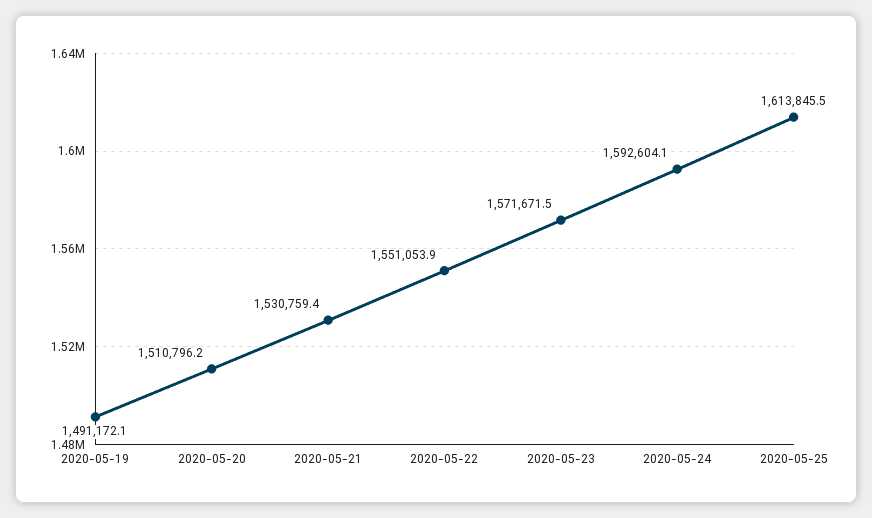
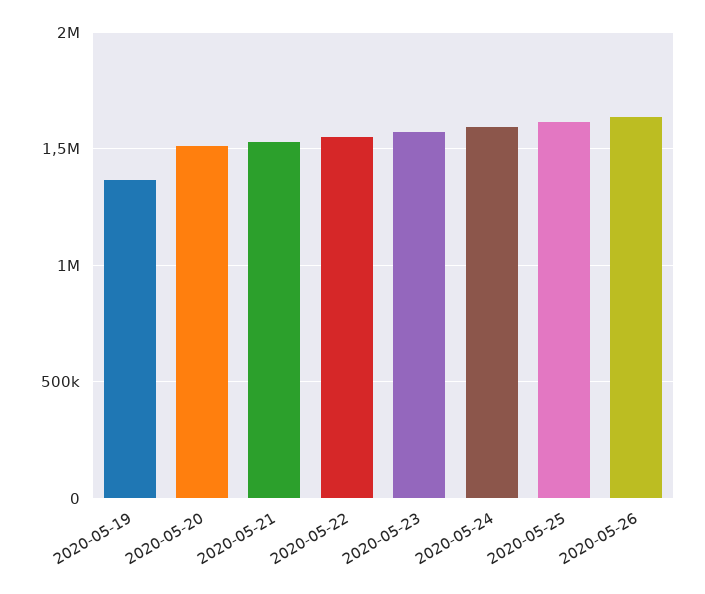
2020-05-19: 1491172.1 -> 1350000
2020-05-26: none -> 1650000

